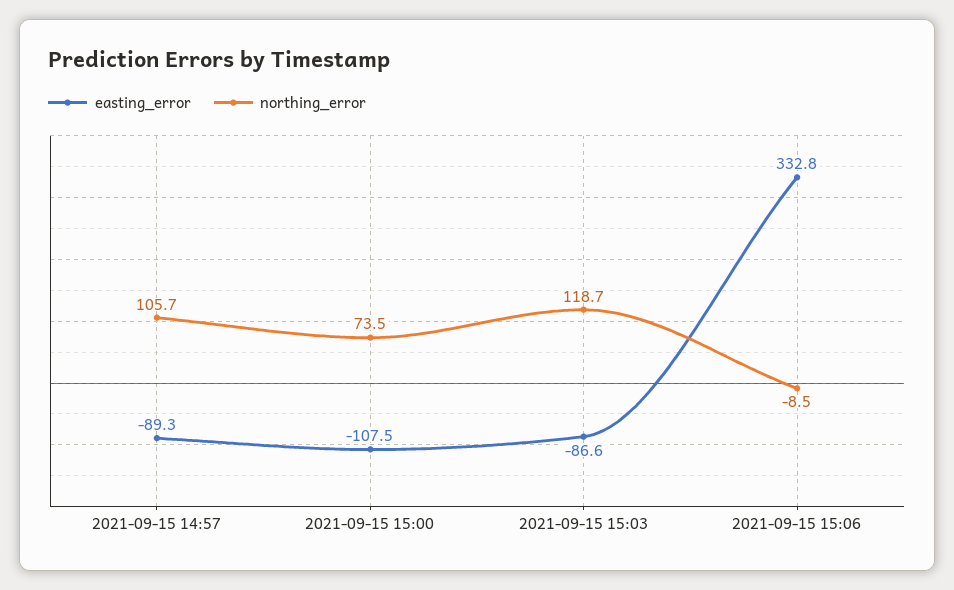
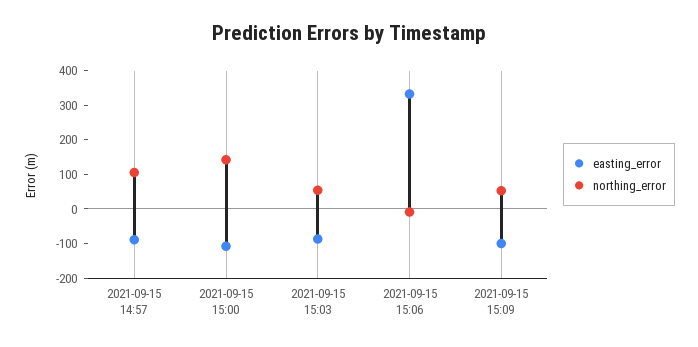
northing_error, 2021-09-15 15:00: 73.5 -> 150
northing_error, 2021-09-15 15:03: 118.7 -> 50
easting_error, 2021-09-15 15:09: none -> -100
northing_error, 2021-09-15 15:09: none -> 50

